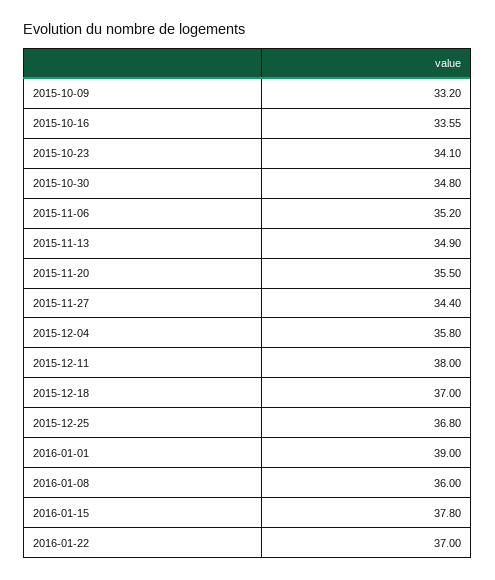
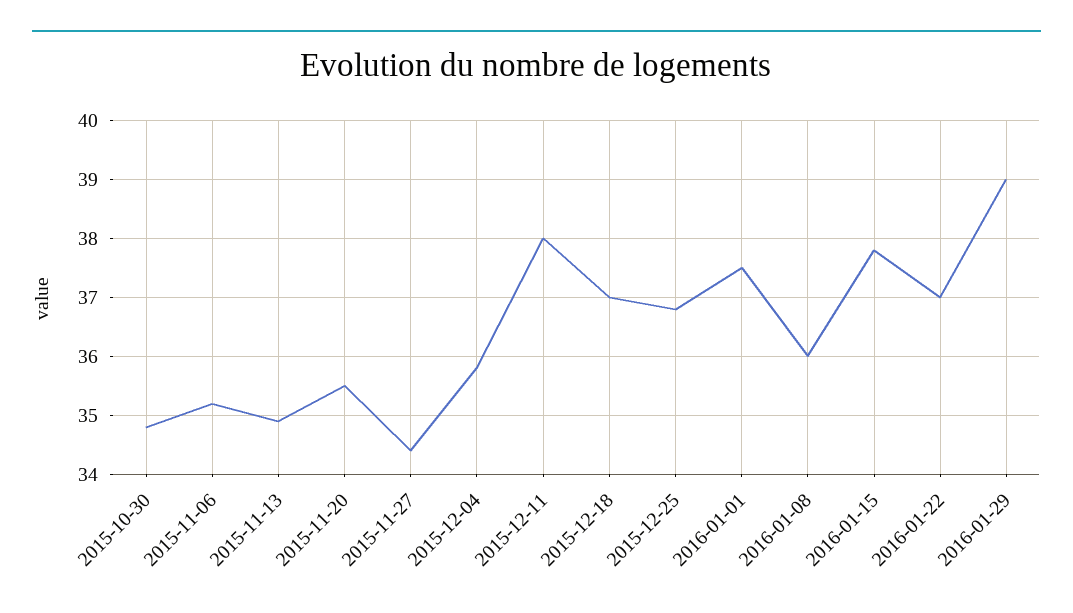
2015-10-09: 33.2 -> none
2015-10-16: 33.55 -> none
2015-10-23: 34.1 -> none
2016-01-01: 39 -> 37.5
2016-01-29: none -> 39

